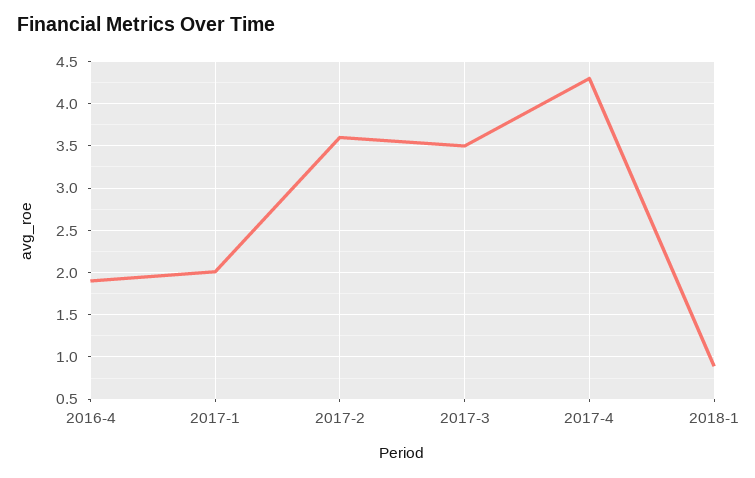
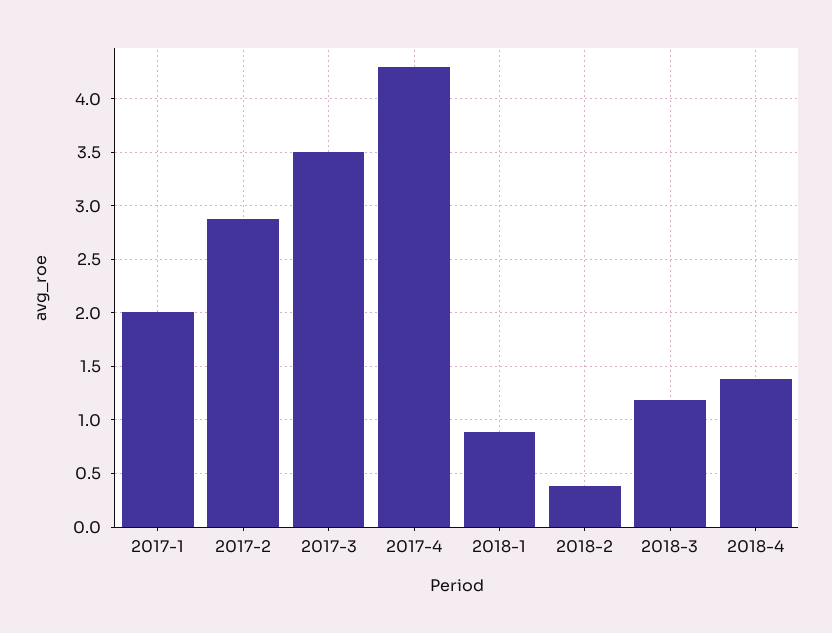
2016-4: 1.9 -> none
2017-2: 3.6 -> 2.9
2018-2: none -> 0.4
2018-3: none -> 1.2
2018-4: none -> 1.4

